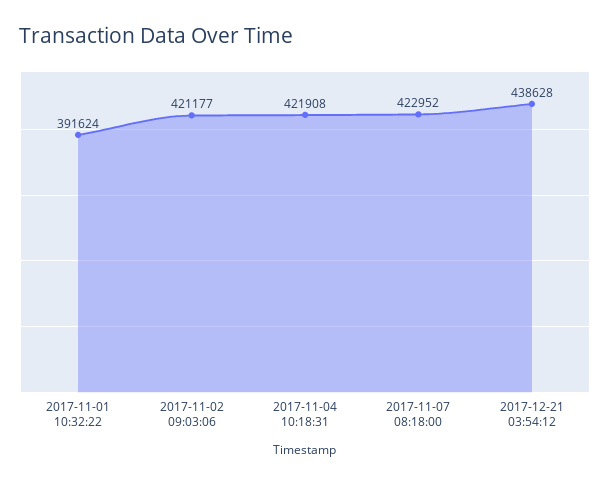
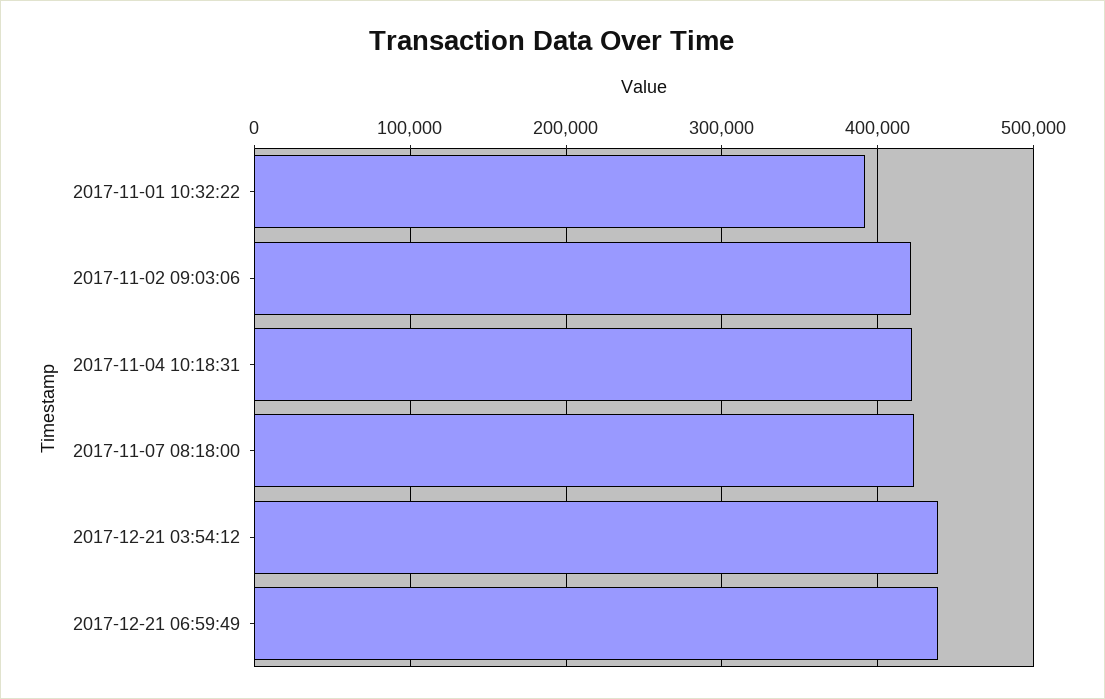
2017-12-21 06:59:49: none -> 440000

